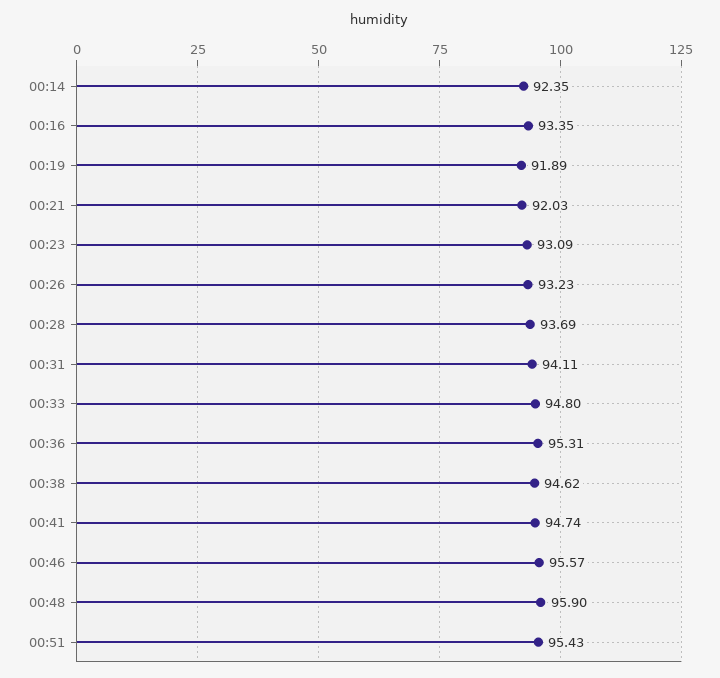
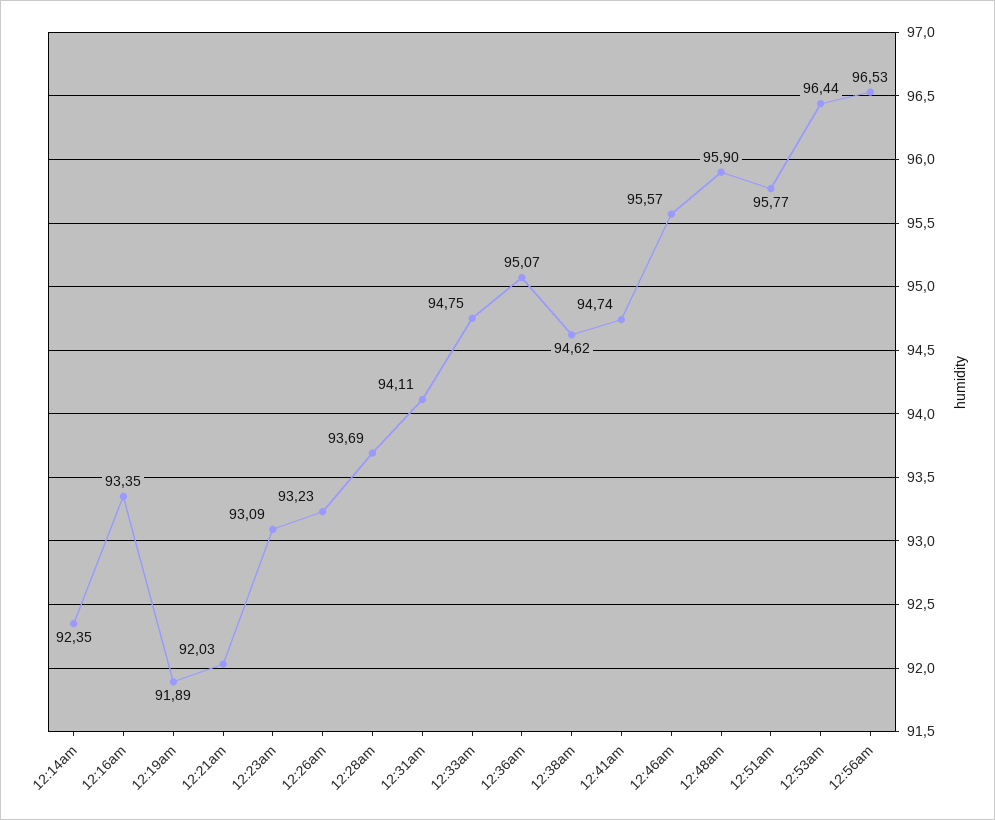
00:33: 94.8 -> 94.75
00:36: 95.31 -> 95.07
00:51: 95.43 -> 95.77
12:53am: none -> 96.44
12:56am: none -> 96.53

